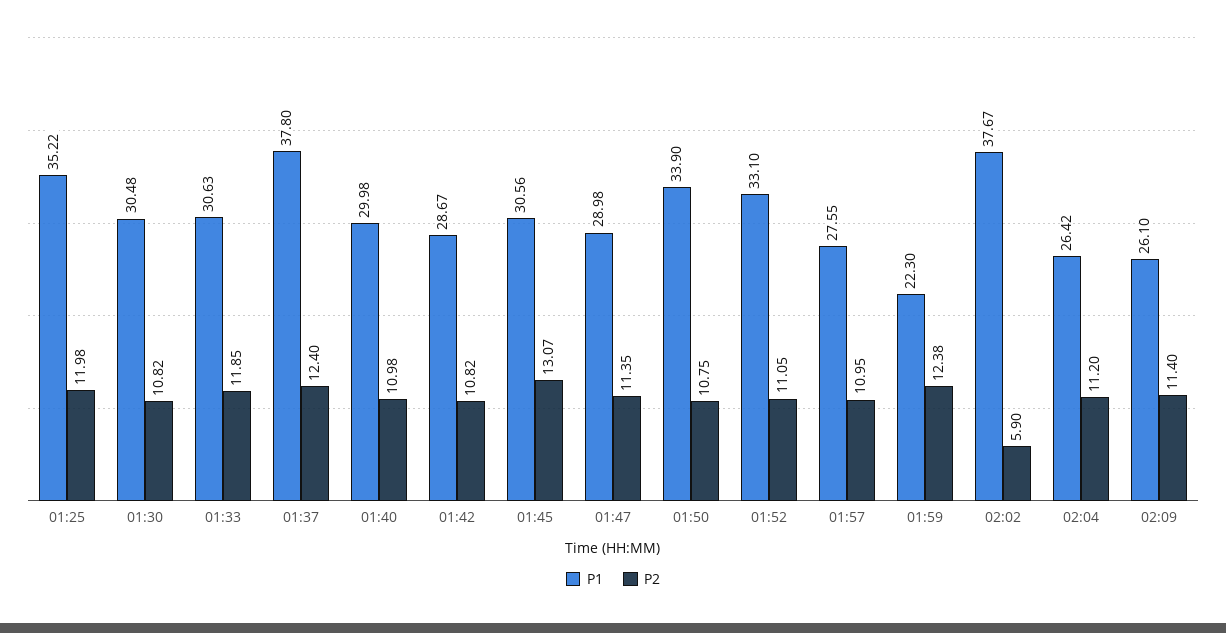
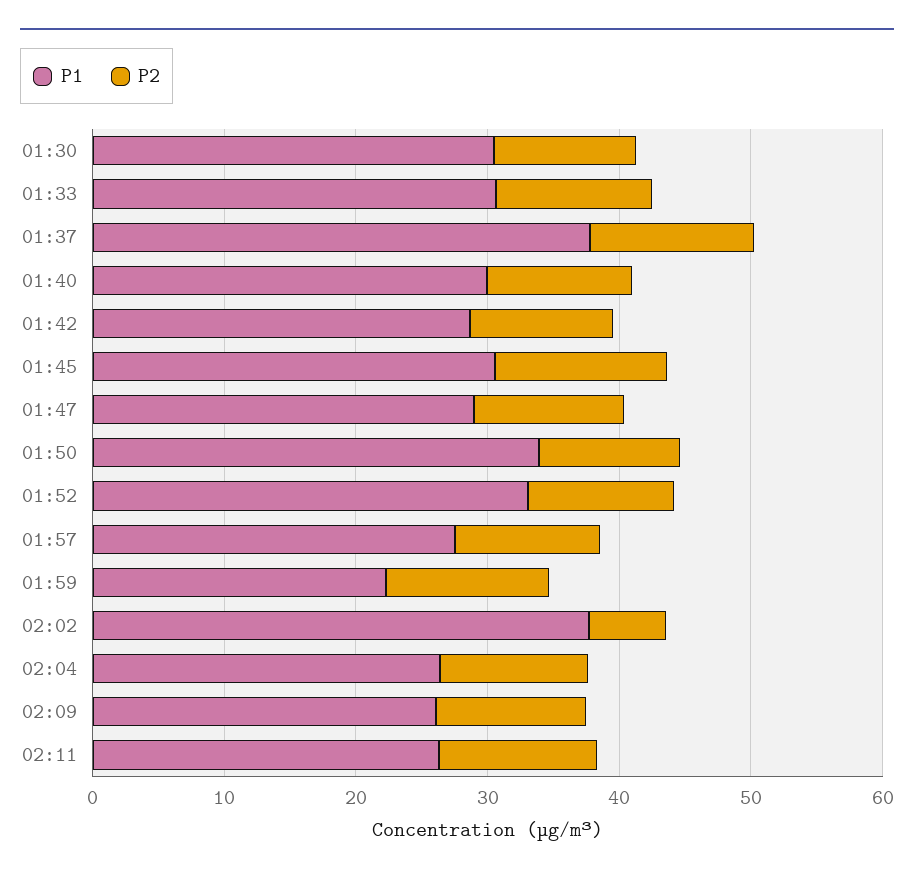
P1, 01:25: 35.22 -> none
P2, 01:25: 11.98 -> none
P1, 02:11: none -> 26
P2, 02:11: none -> 12

